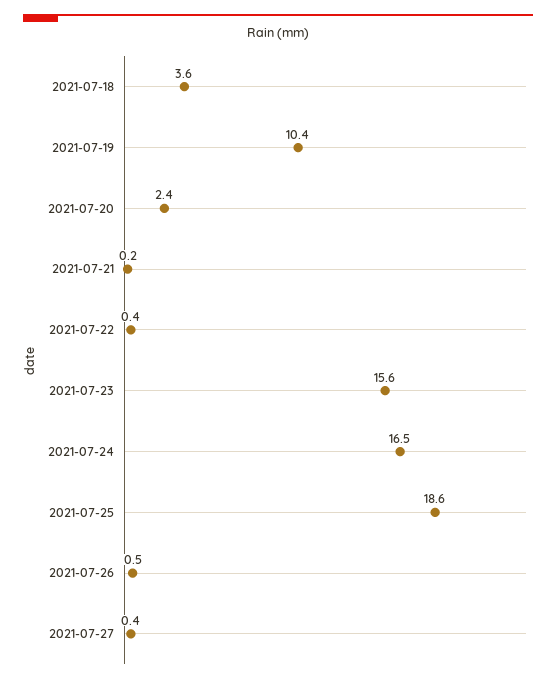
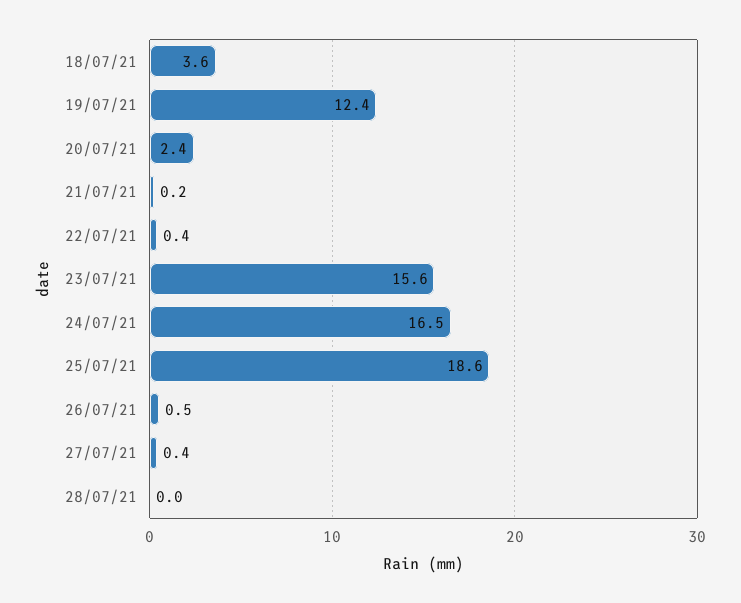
2021-07-19: 10.4 -> 12.4
28/07/21: none -> 0

